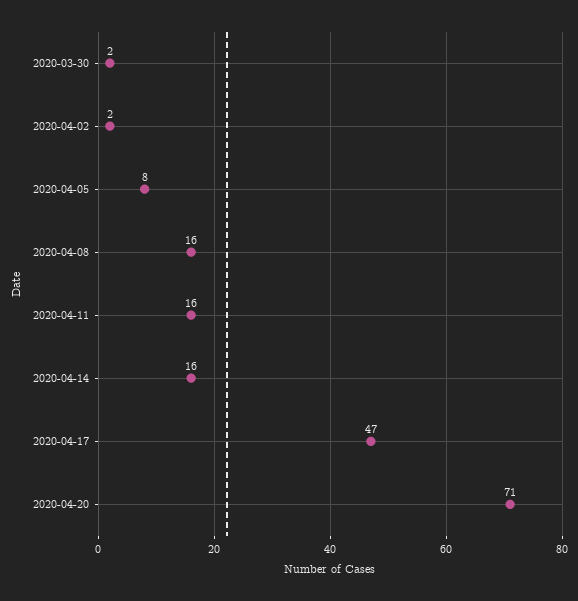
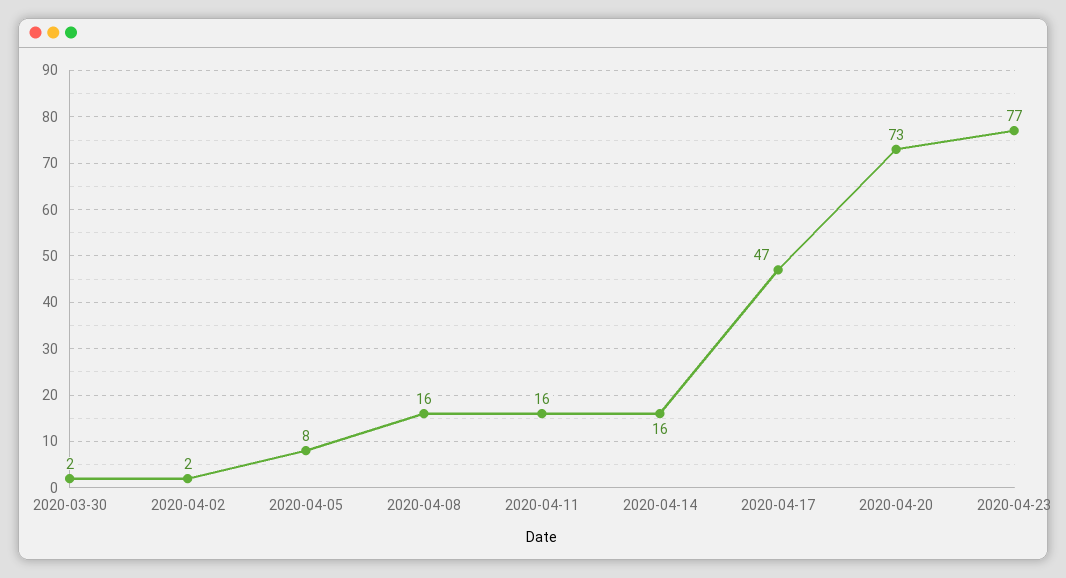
2020-04-20: 71 -> 73
2020-04-23: none -> 77

